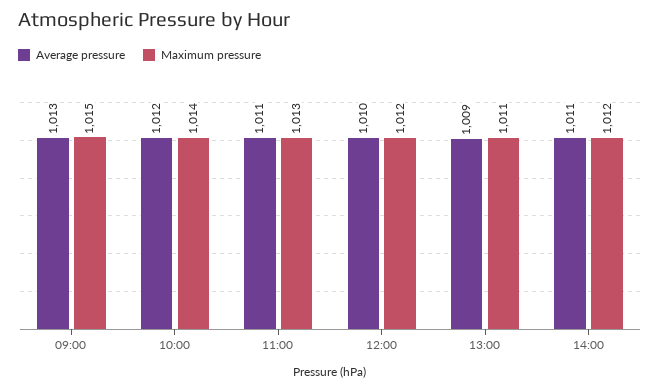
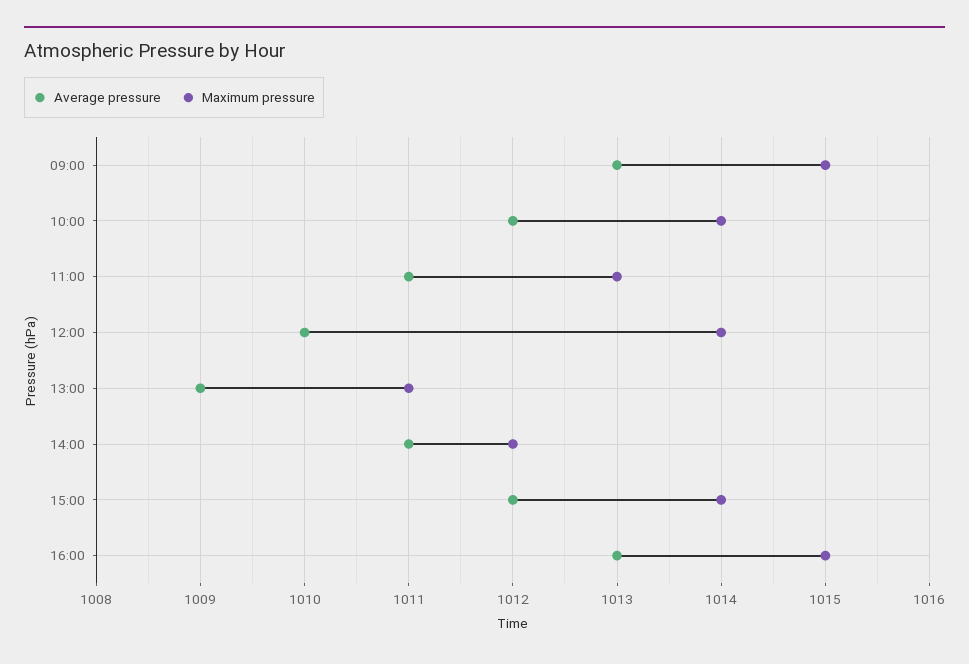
Maximum pressure, 12:00: 1012 -> 1014
Average pressure, 15:00: none -> 1012
Maximum pressure, 15:00: none -> 1014
Average pressure, 16:00: none -> 1013
Maximum pressure, 16:00: none -> 1015

